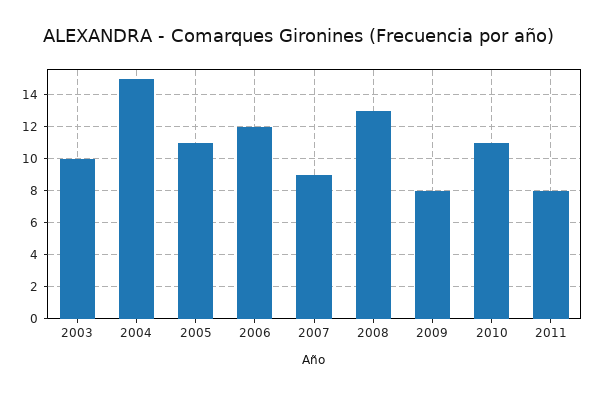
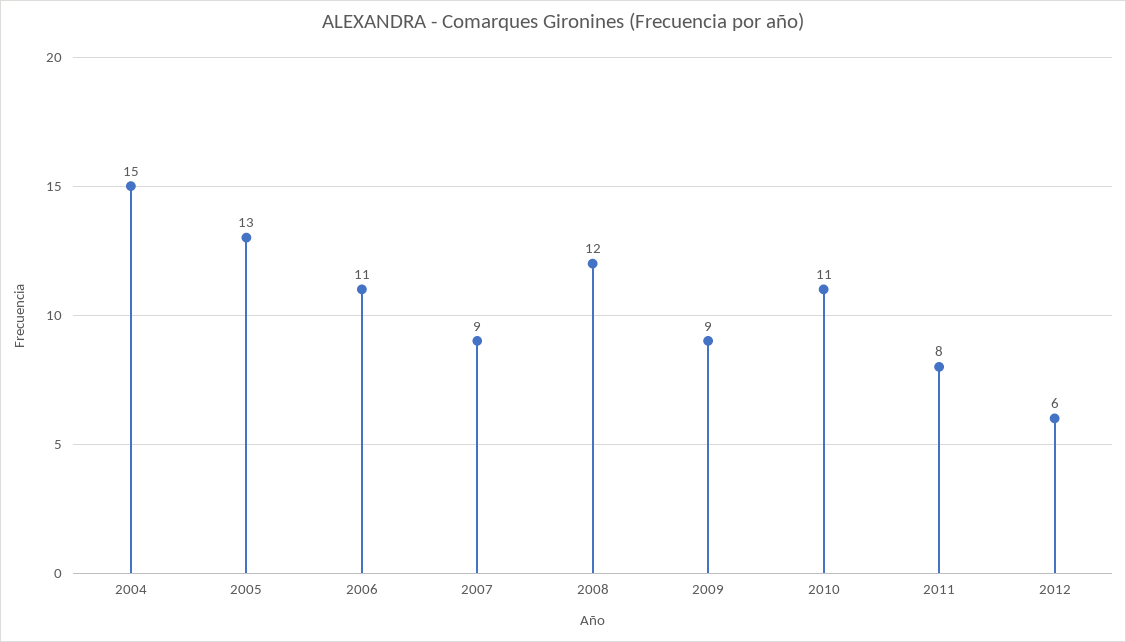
2003: 10 -> none
2005: 11 -> 13
2006: 12 -> 11
2008: 13 -> 12
2009: 8 -> 9
2012: none -> 6

